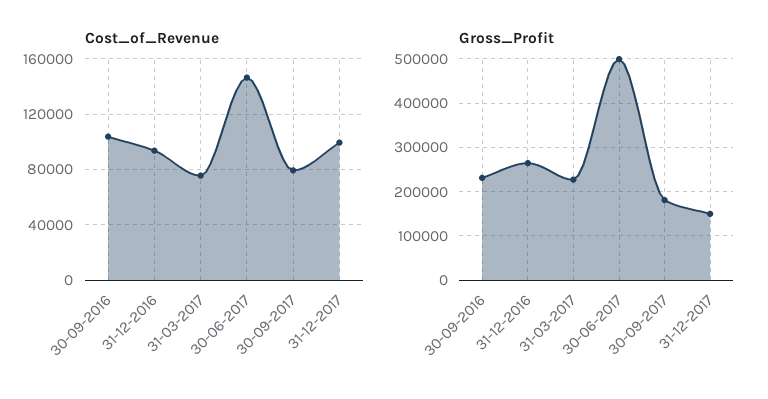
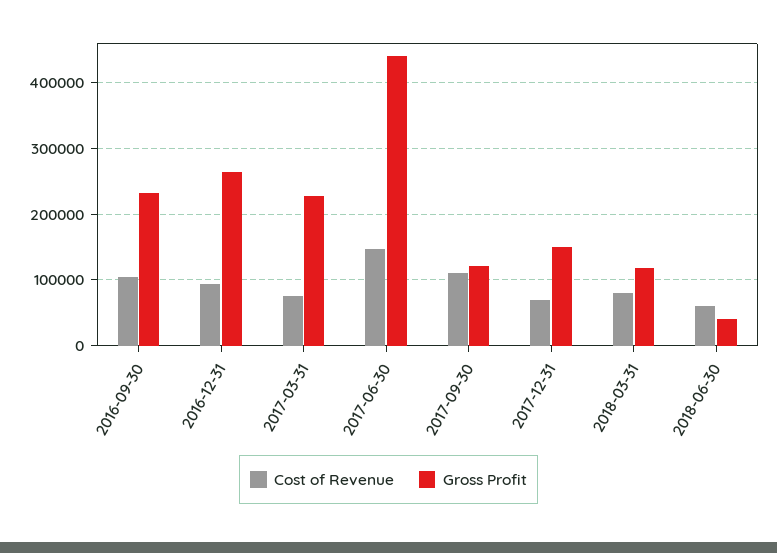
Cost_of_Revenue, 30-09-2017: 80000 -> 110000
Cost_of_Revenue, 31-12-2017: 100000 -> 70000
Gross_Profit, 30-06-2017: 500000 -> 440000
Gross_Profit, 30-09-2017: 180000 -> 120000
Cost_of_Revenue, 2018-03-31: none -> 80000
Gross_Profit, 2018-03-31: none -> 120000
Cost_of_Revenue, 2018-06-30: none -> 60000
Gross_Profit, 2018-06-30: none -> 40000

